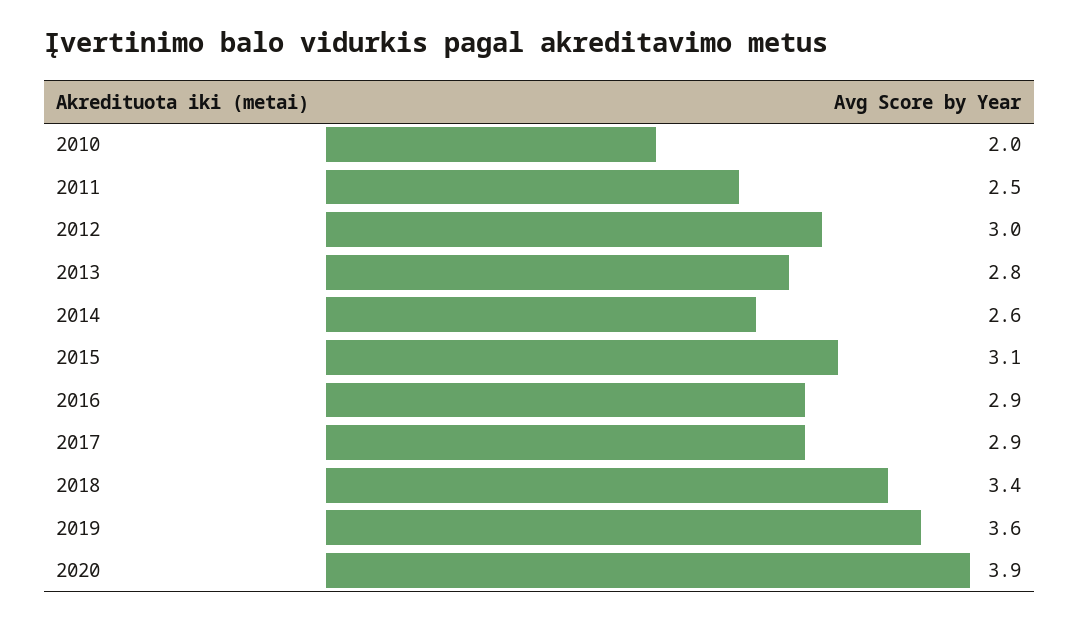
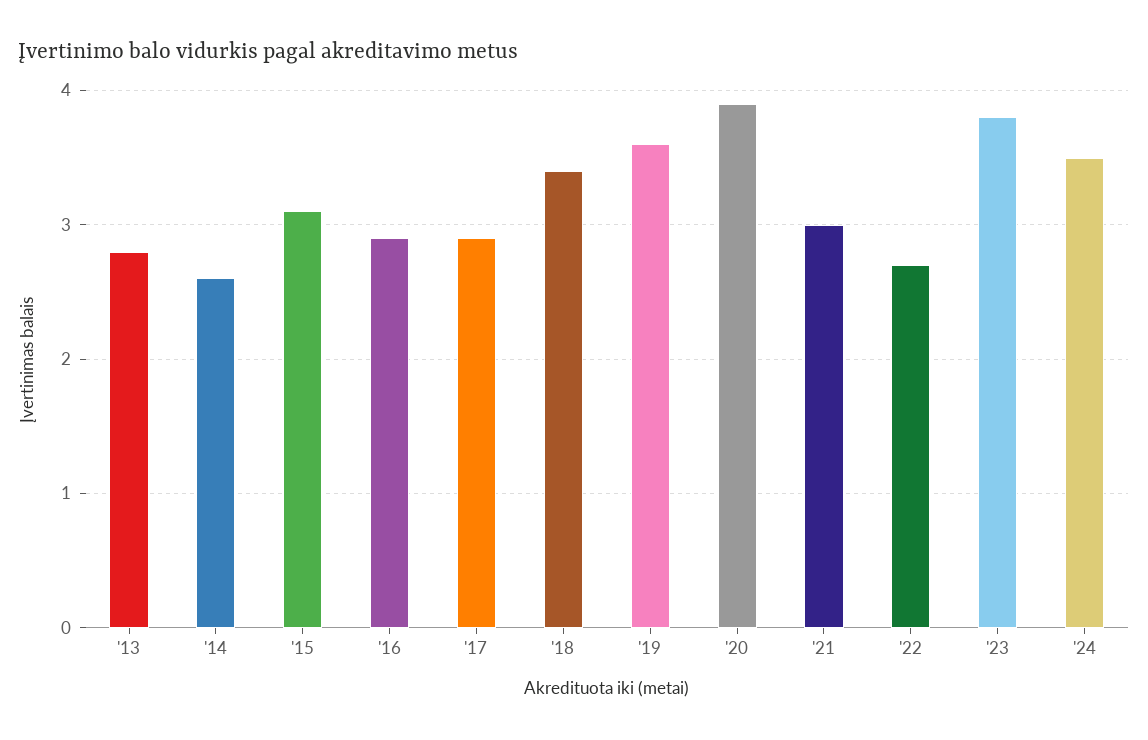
2010: 2 -> none
2011: 2.5 -> none
2012: 3 -> none
'21: none -> 3
'22: none -> 2.7
'23: none -> 3.8
'24: none -> 3.5

